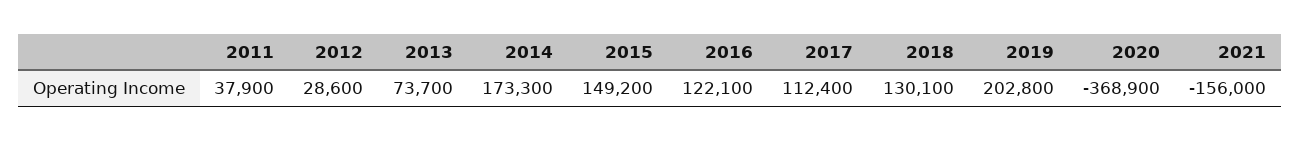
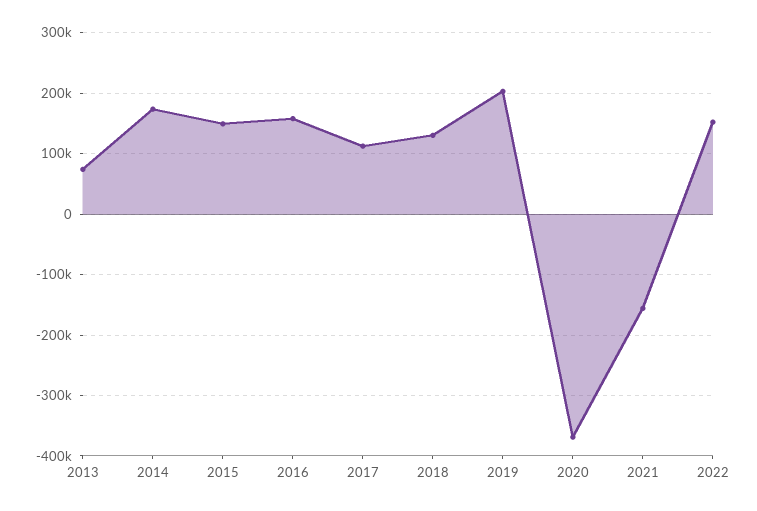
2011: 37900 -> none
2012: 28600 -> none
2016: 122100 -> 160000
2022: none -> 150000

